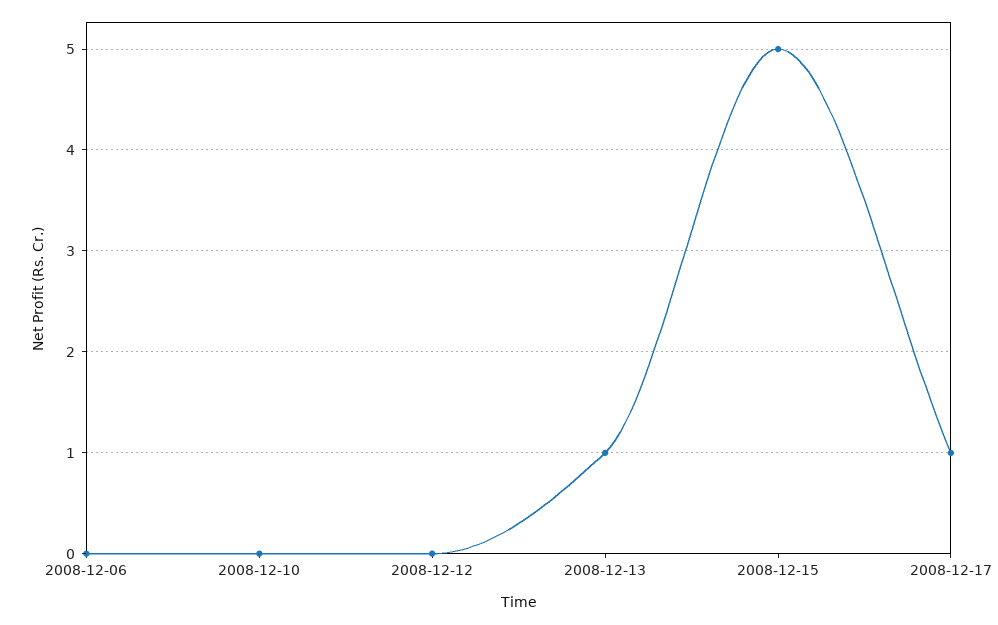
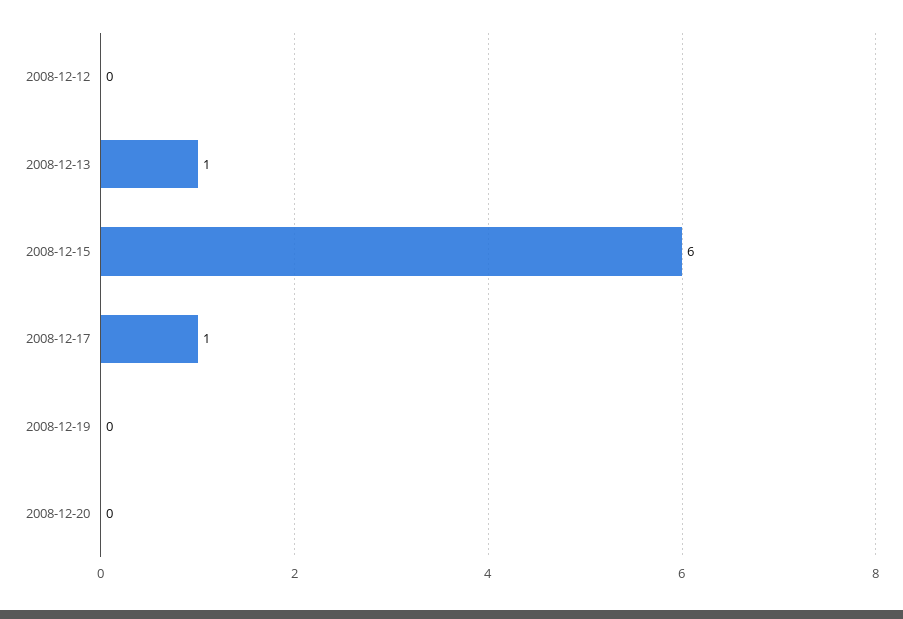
2008-12-06: 0 -> none
2008-12-10: 0 -> none
2008-12-15: 5 -> 6
2008-12-19: none -> 0
2008-12-20: none -> 0

